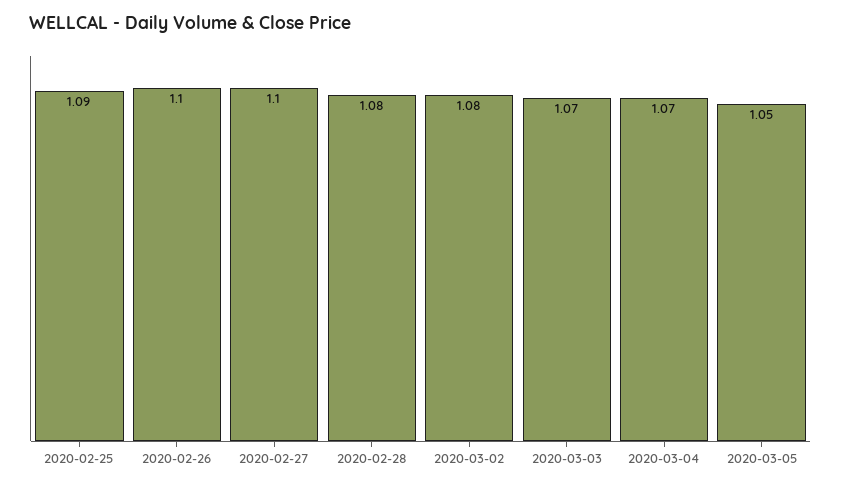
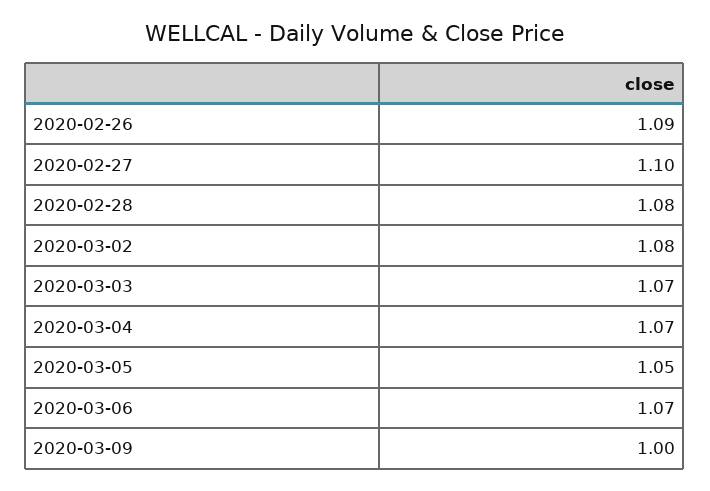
2020-02-25: 1.09 -> none
2020-02-26: 1.1 -> 1.09
2020-03-06: none -> 1.07
2020-03-09: none -> 1

